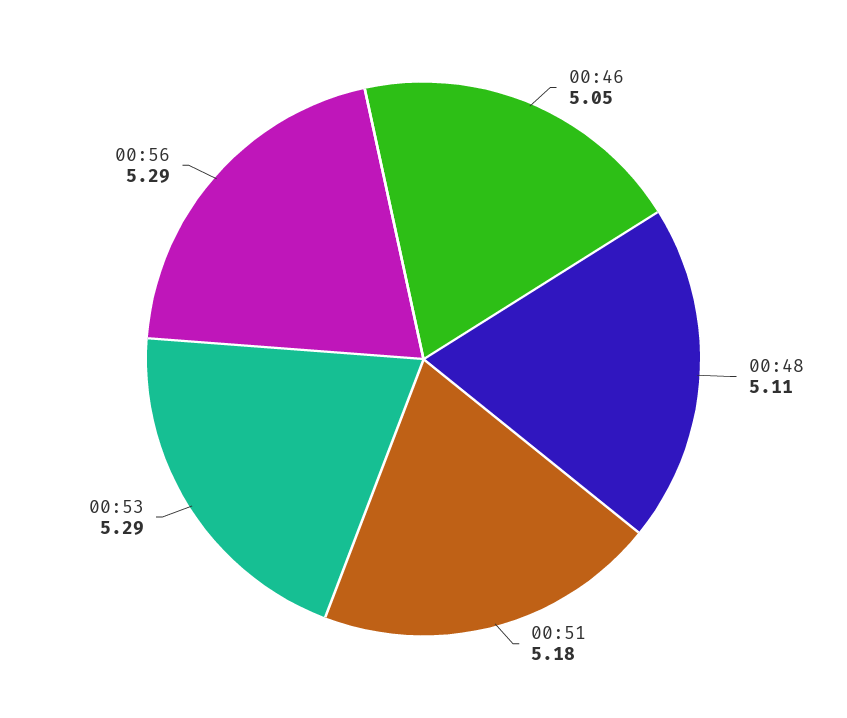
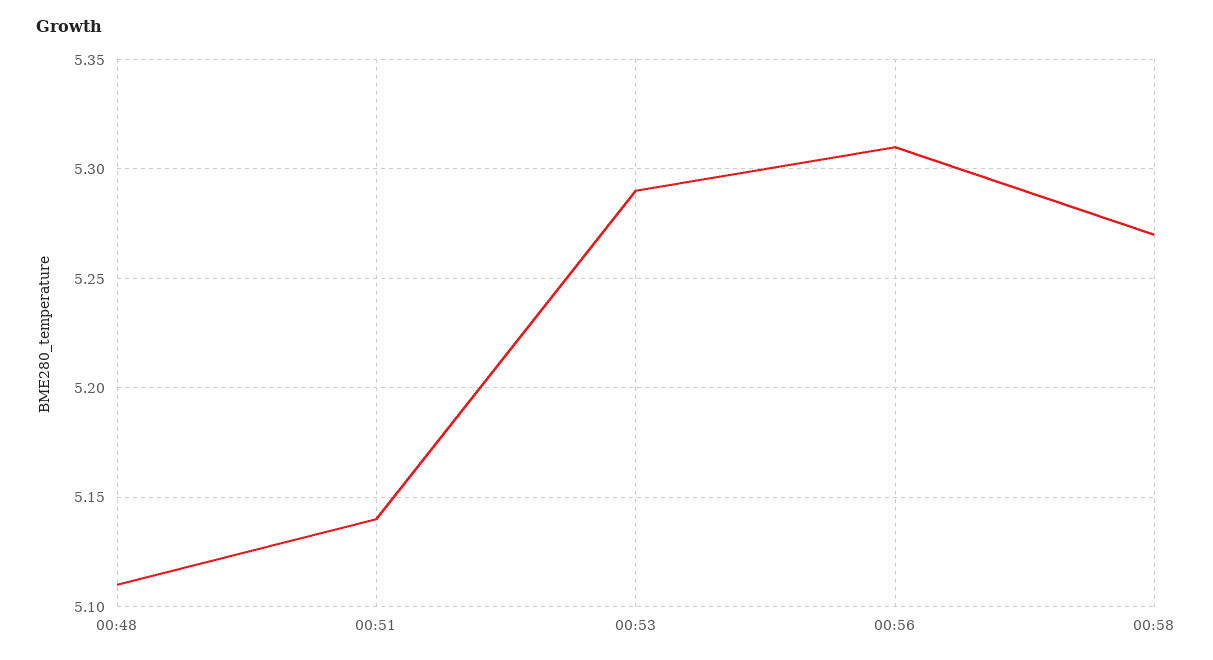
00:46: 5.05 -> none
00:51: 5.18 -> 5.14
00:56: 5.29 -> 5.31
00:58: none -> 5.27

